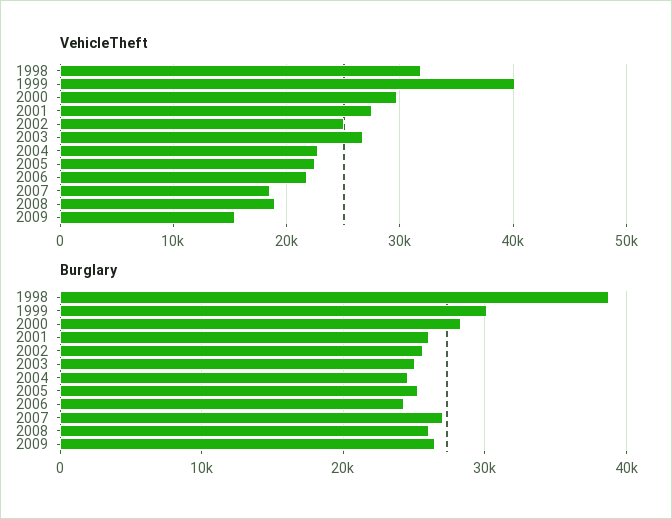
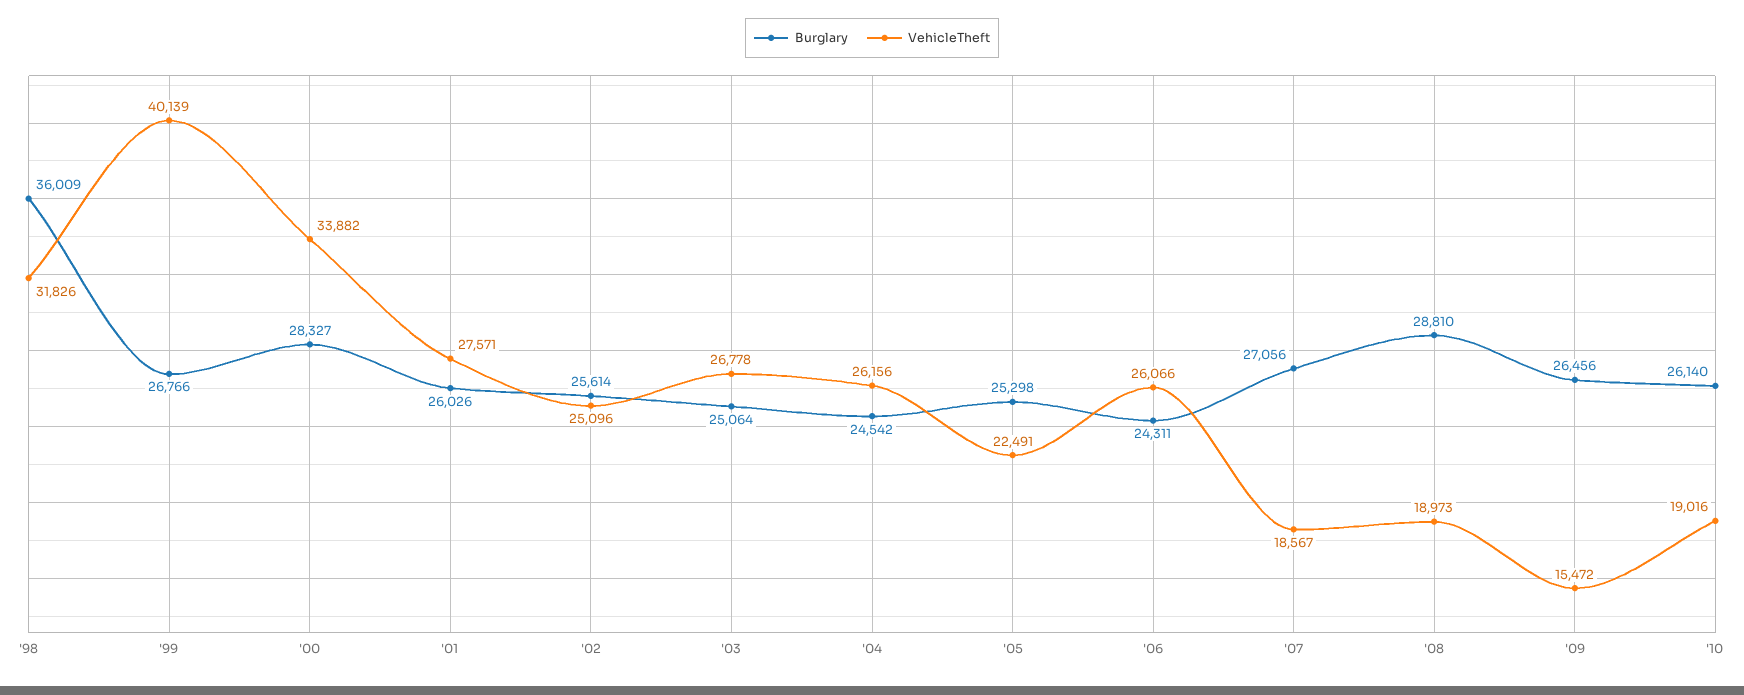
VehicleTheft, 2000: 30000 -> 33882
VehicleTheft, 2004: 23000 -> 26156
VehicleTheft, 2006: 22000 -> 26066
Burglary, 1998: 39000 -> 36009
Burglary, 1999: 30000 -> 26766
Burglary, 2008: 26000 -> 28810
Burglary, '10: none -> 26140
VehicleTheft, '10: none -> 19016

